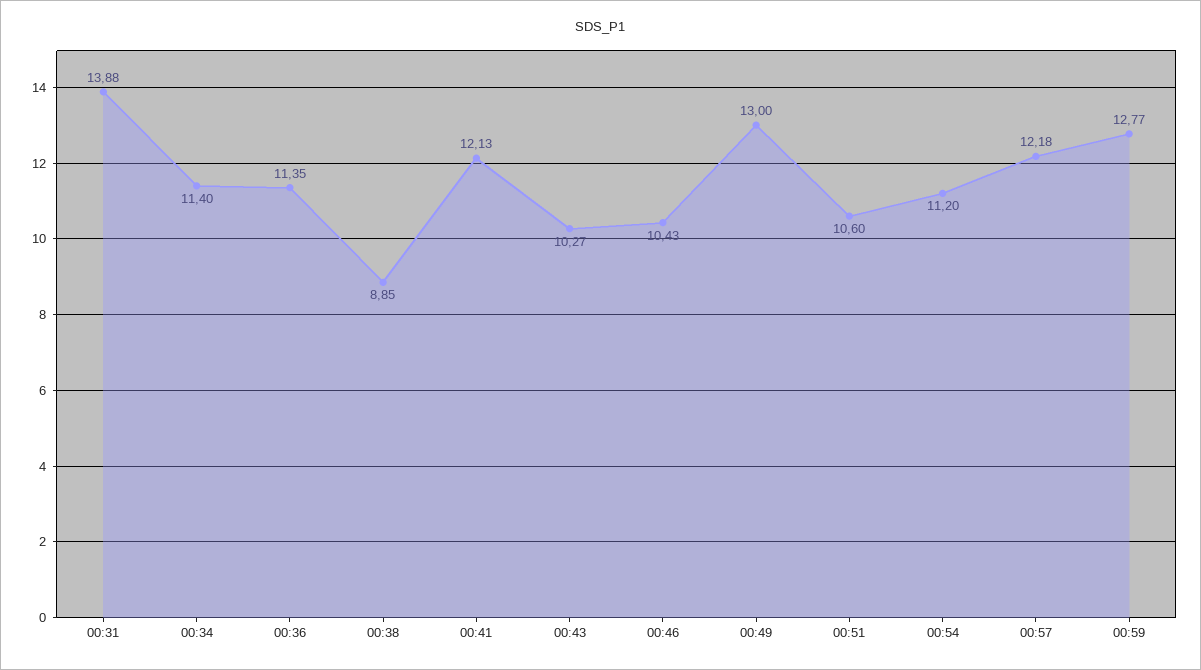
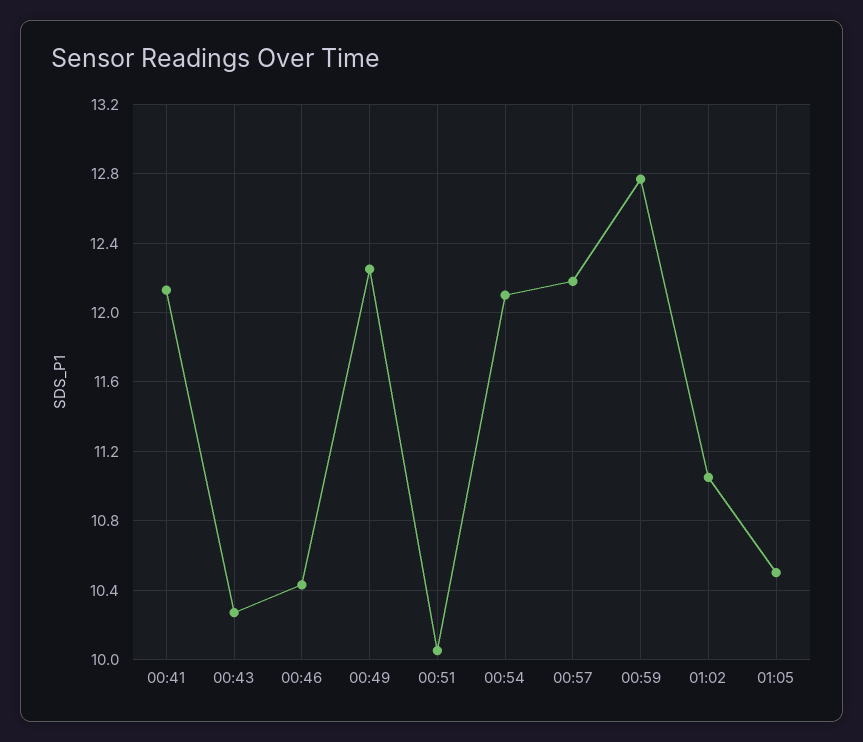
00:31: 13.88 -> none
00:34: 11.4 -> none
00:36: 11.35 -> none
00:38: 8.85 -> none
00:49: 13 -> 12.25
00:51: 10.6 -> 10.05
00:54: 11.2 -> 12.1
01:02: none -> 11.05
01:05: none -> 10.5

